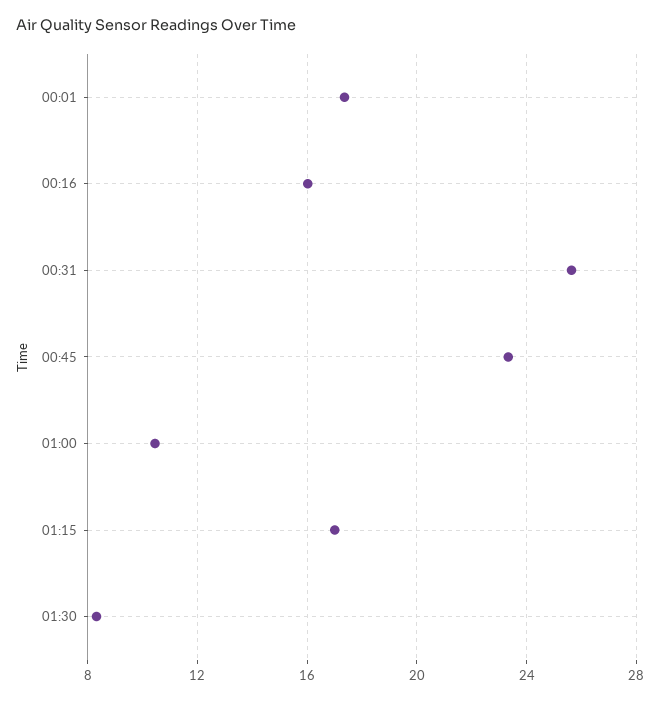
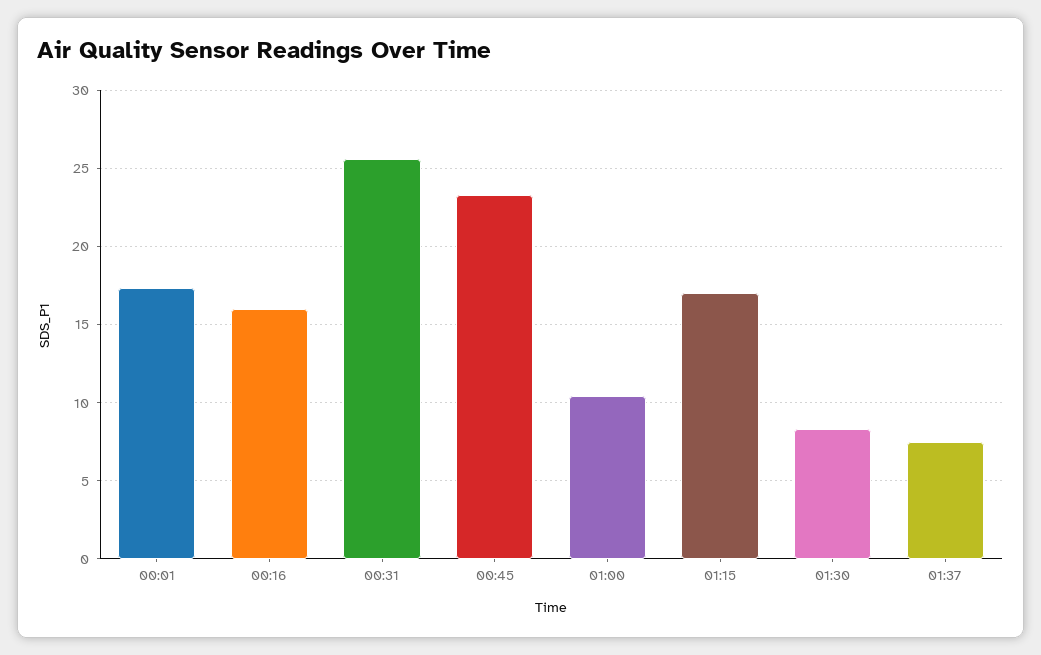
01:37: none -> 7.5

